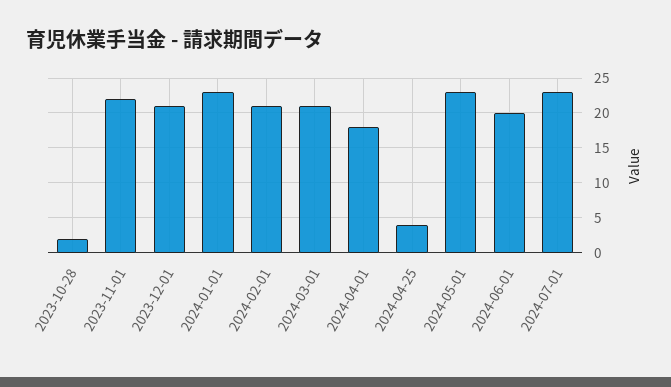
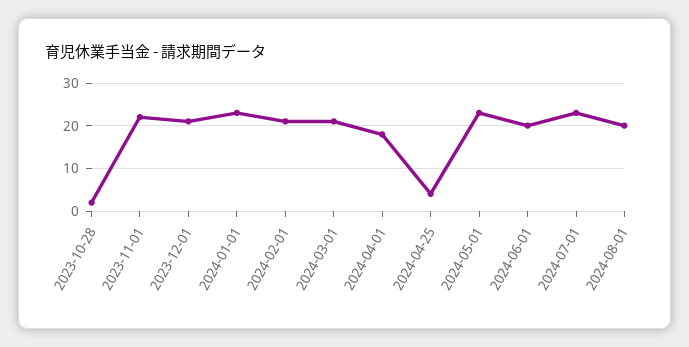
2024-08-01: none -> 20

